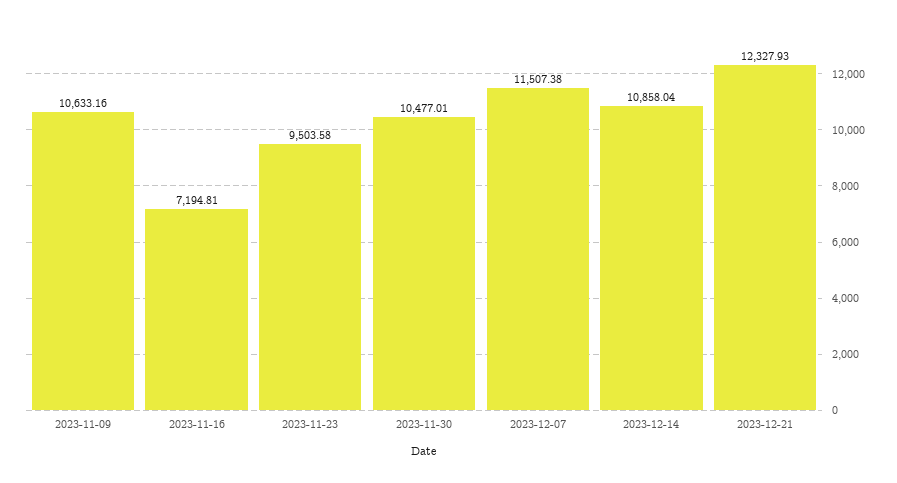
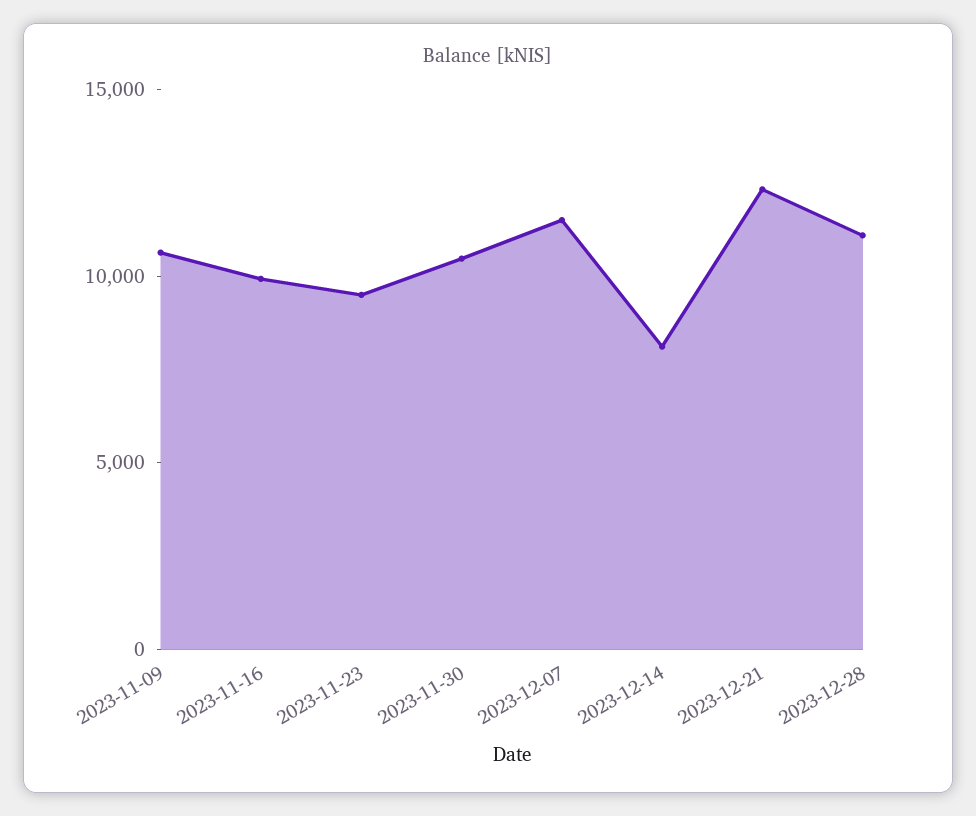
2023-11-16: 7194.81 -> 10000
2023-12-14: 10858.04 -> 8000
2023-12-28: none -> 11000

